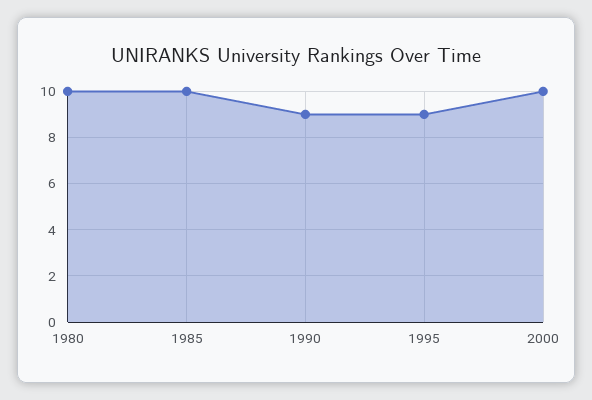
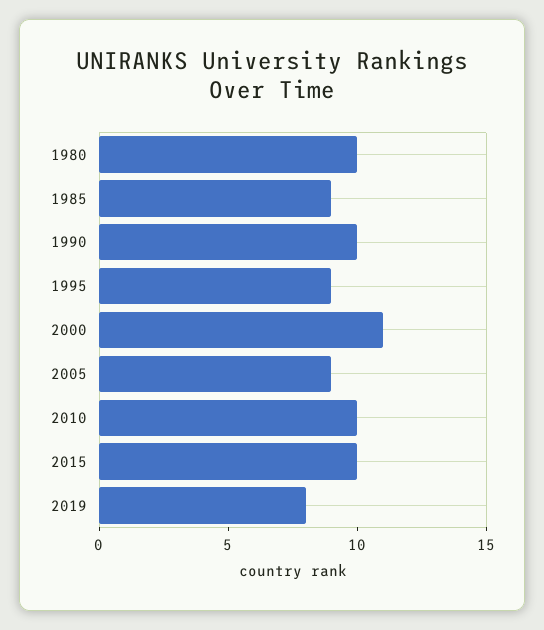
1985: 10 -> 9
1990: 9 -> 10
2000: 10 -> 11
2005: none -> 9
2010: none -> 10
2015: none -> 10
2019: none -> 8

